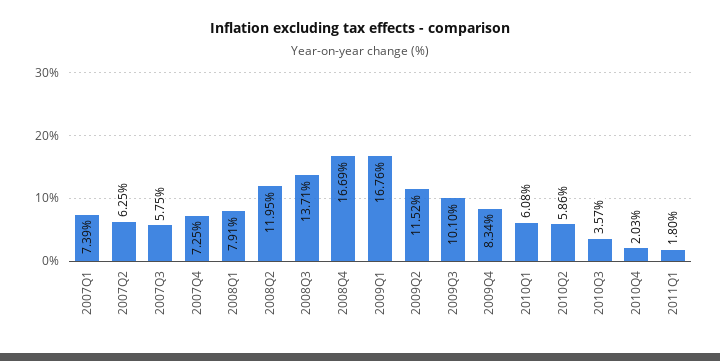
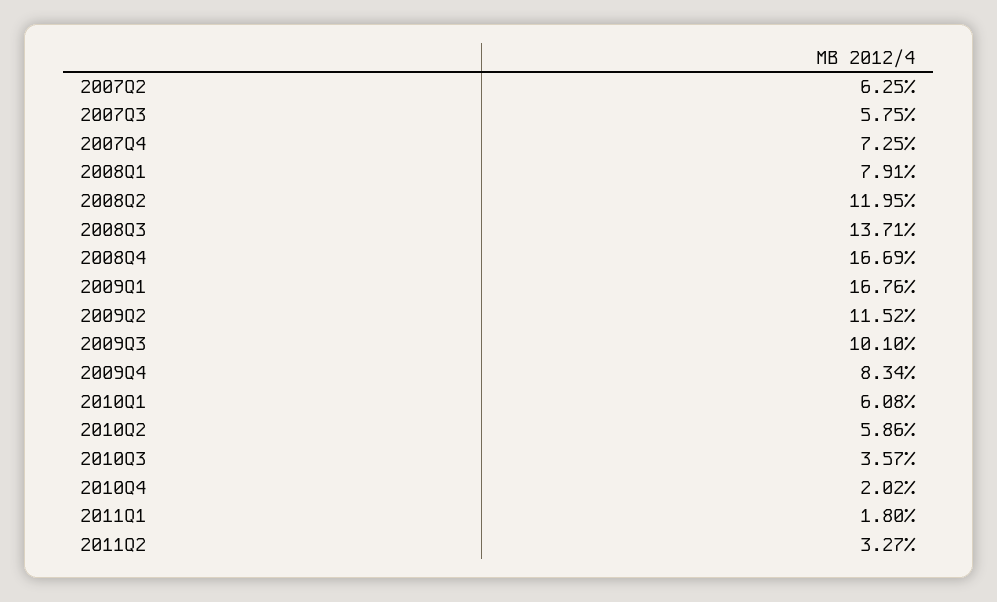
2007Q1: 7.39 -> none
2010Q4: 2.03 -> 2.02
2011Q2: none -> 3.27

